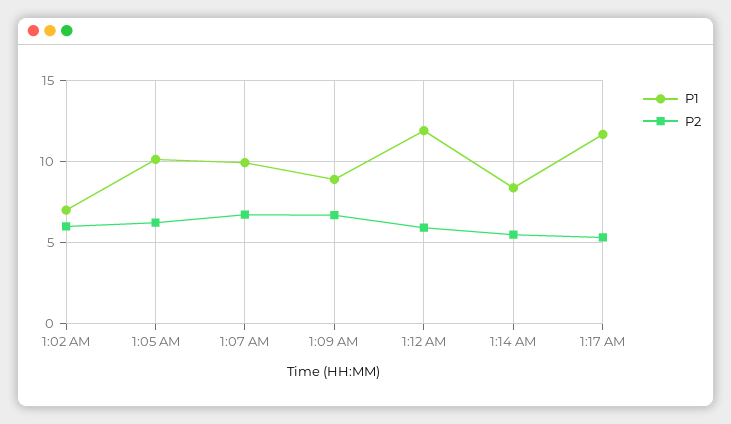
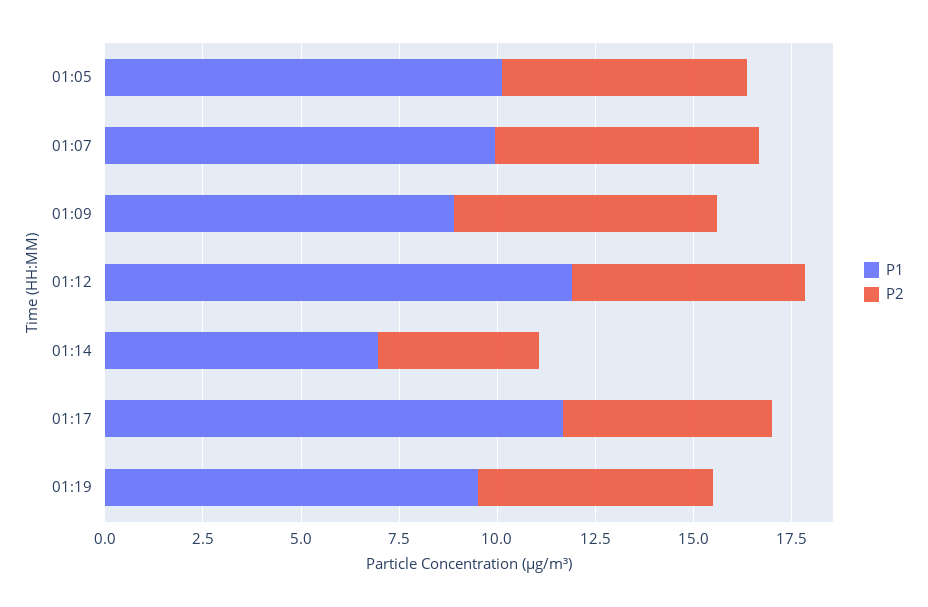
P1, 1:02 AM: 7 -> none
P2, 1:02 AM: 6 -> none
P1, 1:14 AM: 8.5 -> 7
P2, 1:14 AM: 5.5 -> 4
P1, 01:19: none -> 9.5
P2, 01:19: none -> 6

